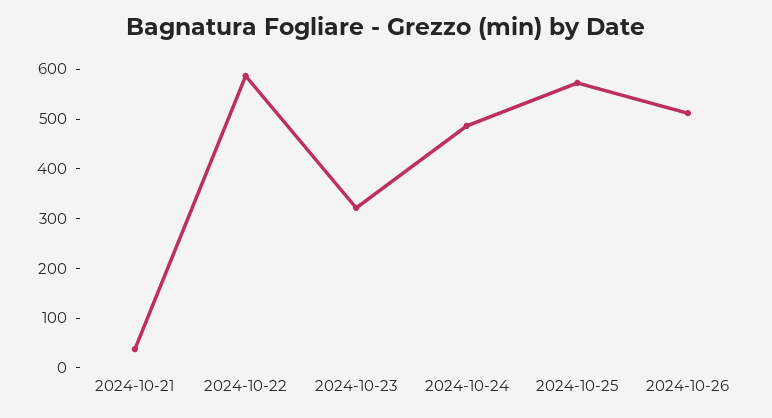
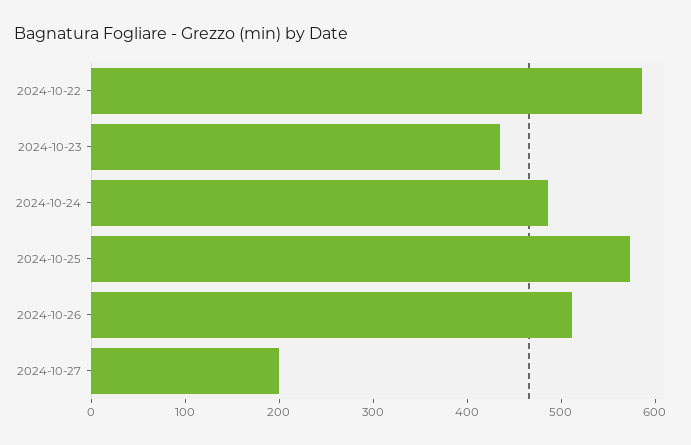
2024-10-21: 40 -> none
2024-10-23: 320 -> 440
2024-10-27: none -> 200

